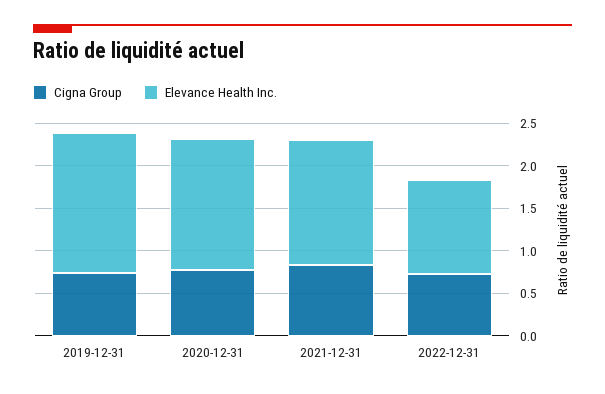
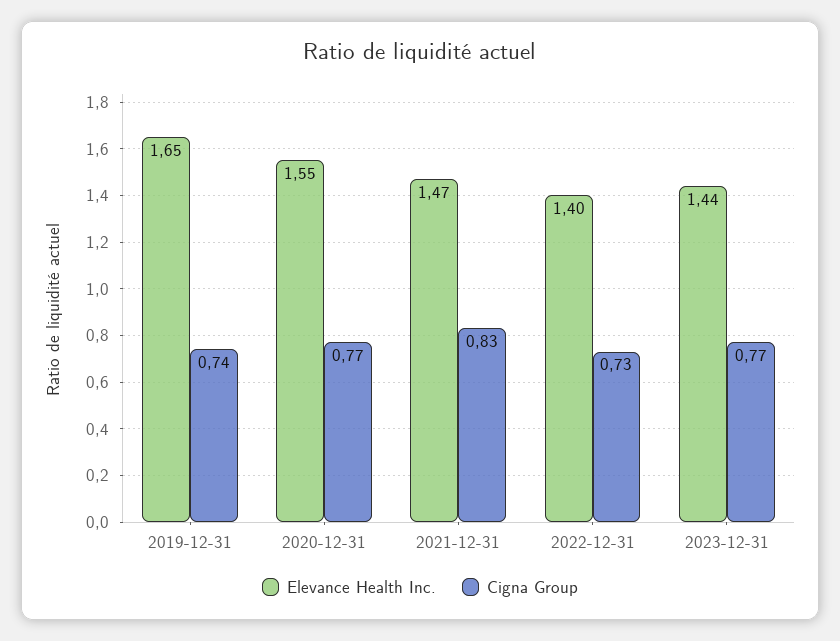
Elevance Health Inc., 2022-12-31: 1.1 -> 1.4
Elevance Health Inc., 2023-12-31: none -> 1.44
Cigna Group, 2023-12-31: none -> 0.77

